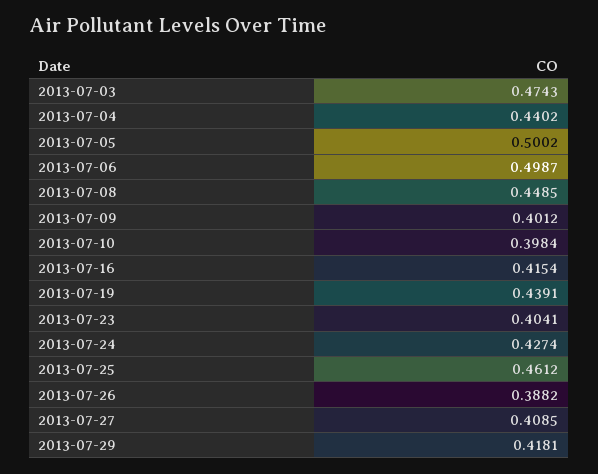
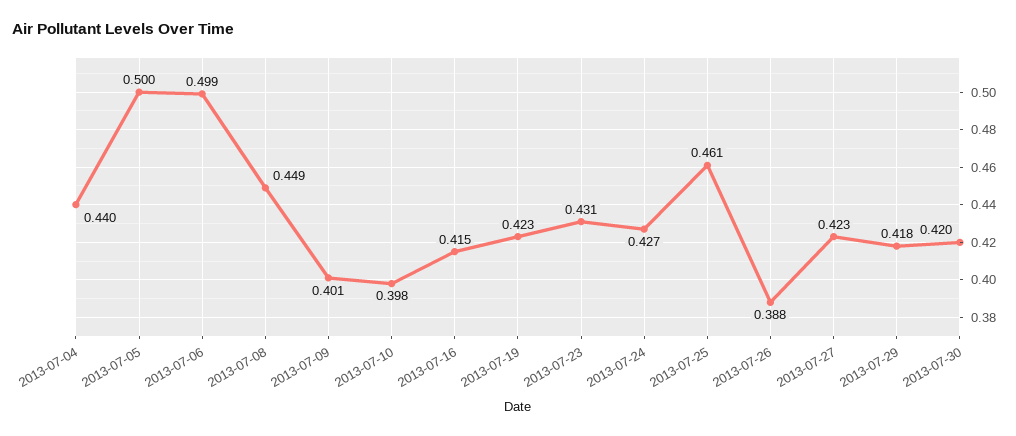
2013-07-03: 0.4743 -> none
2013-07-19: 0.4391 -> 0.423
2013-07-23: 0.4041 -> 0.431
2013-07-27: 0.4085 -> 0.423
2013-07-30: none -> 0.42

